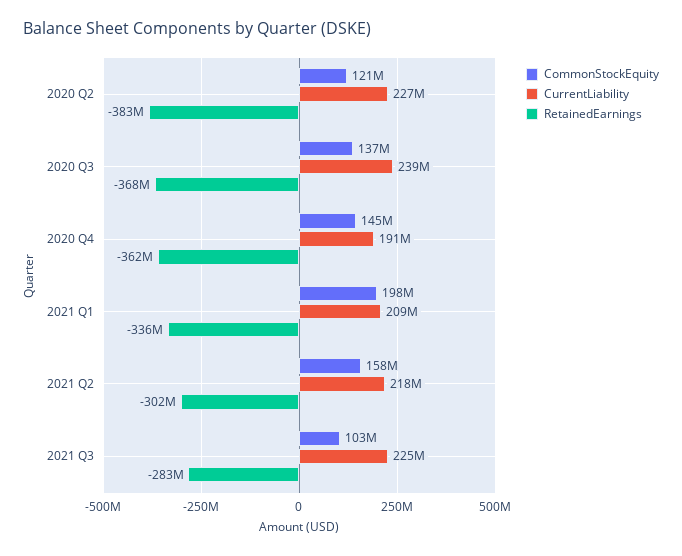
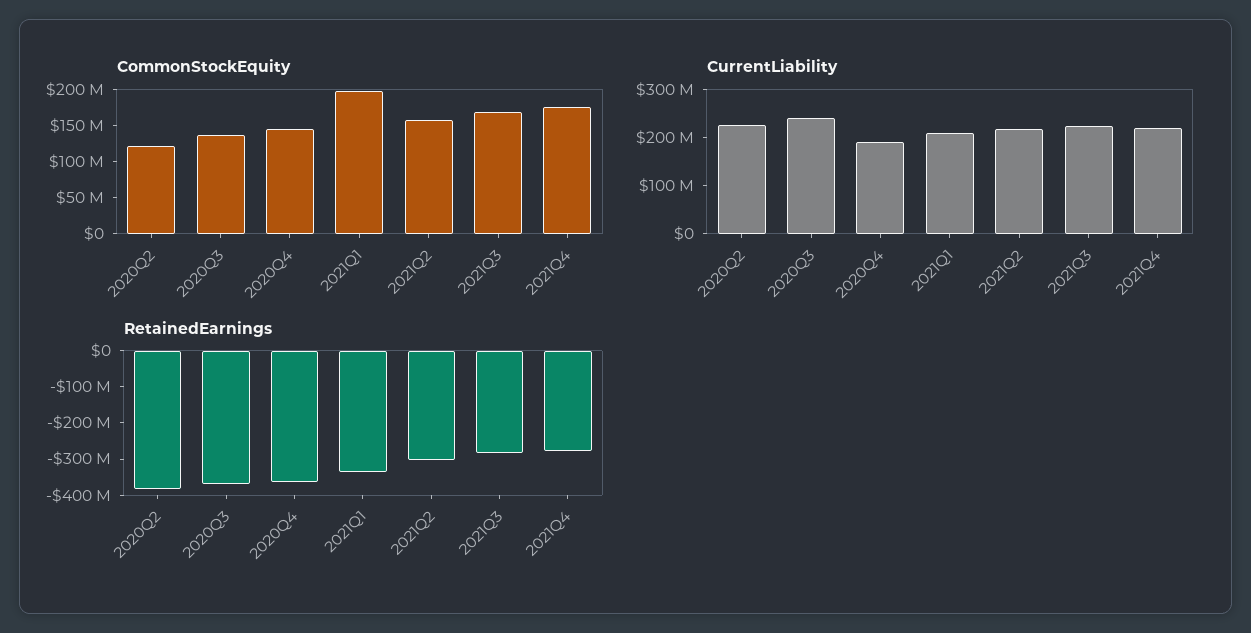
CommonStockEquity, 2021 Q3: 103000000 -> 175000000
CommonStockEquity, 2021Q4: none -> 175000000
CurrentLiability, 2021Q4: none -> 220000000
RetainedEarnings, 2021Q4: none -> -275000000

